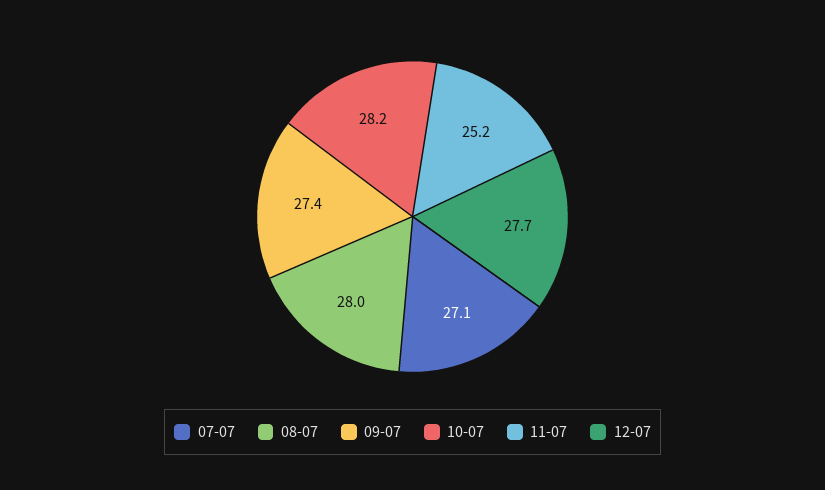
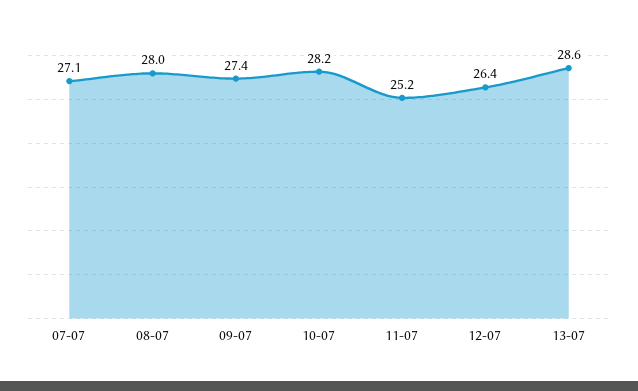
12-07: 27.7 -> 26.4
13-07: none -> 28.6

